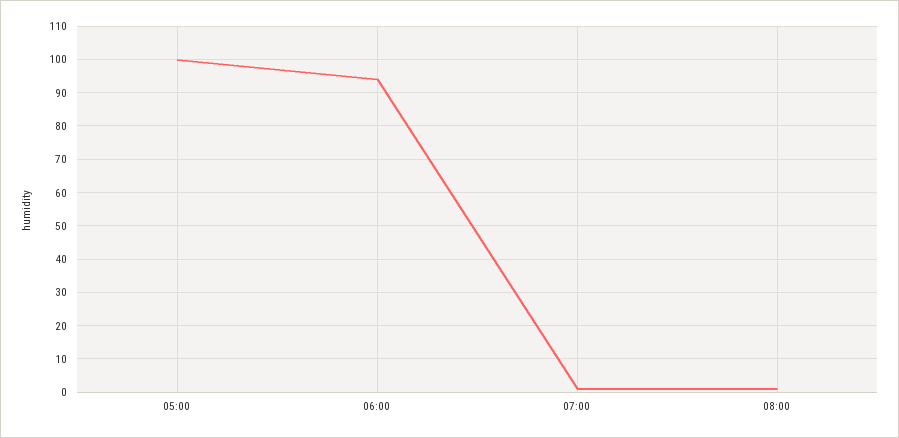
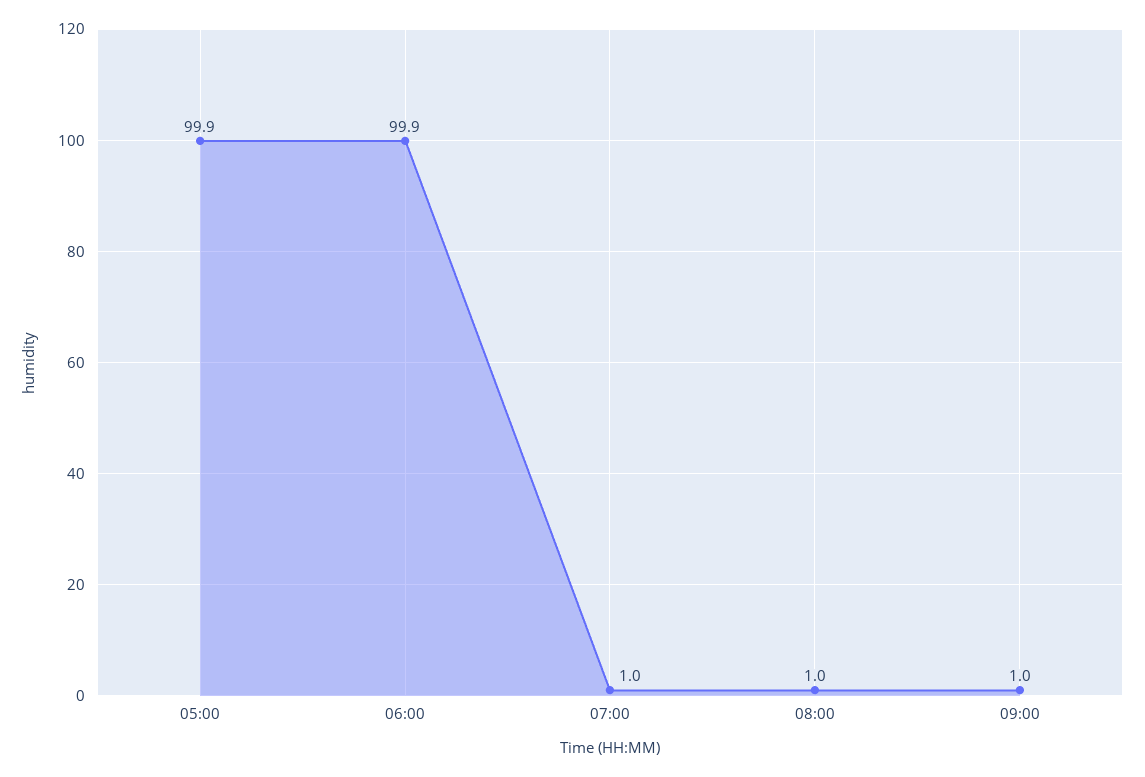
06:00: 94 -> 99.9
09:00: none -> 1

